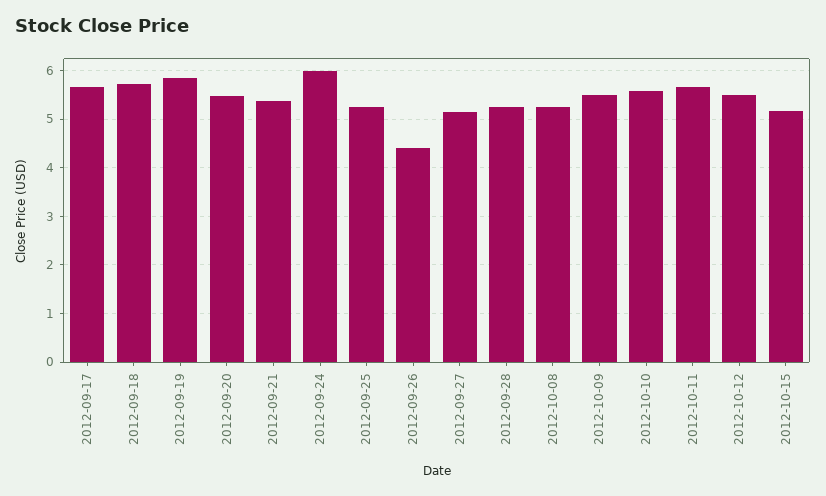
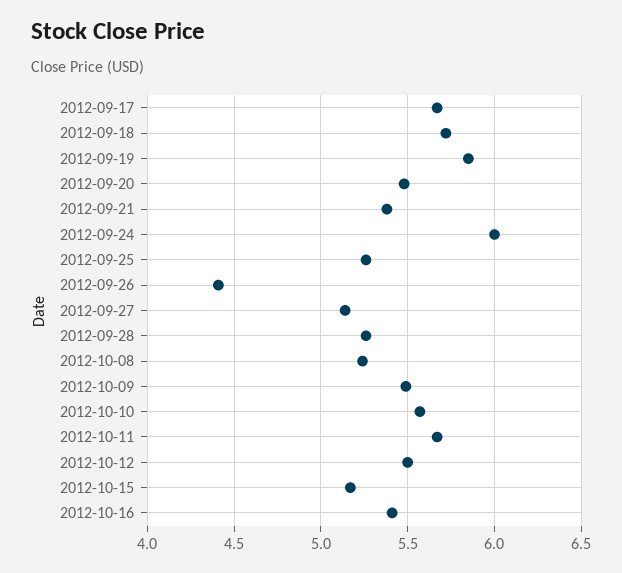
2012-10-16: none -> 5.4

